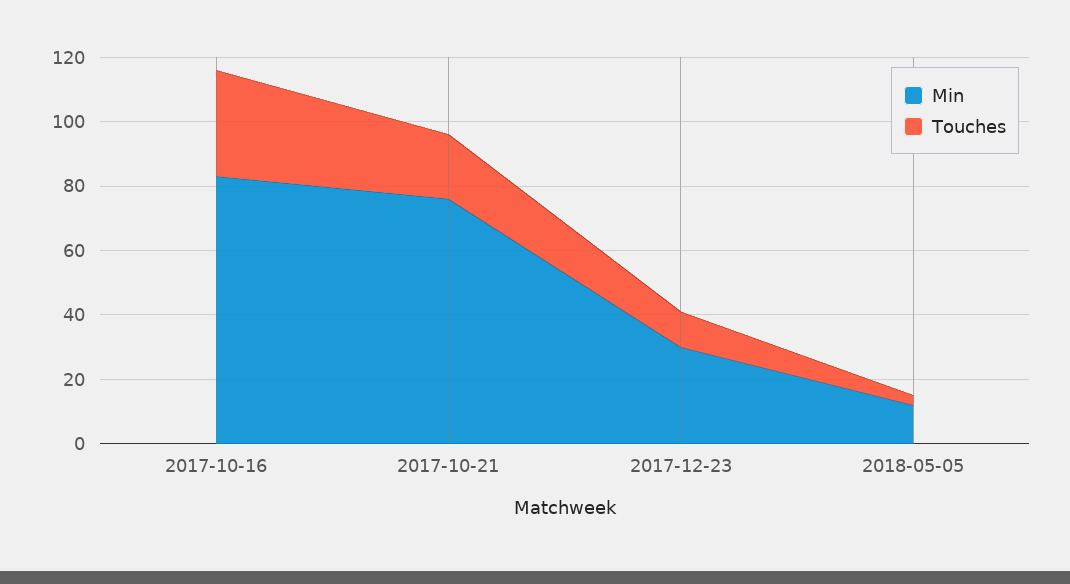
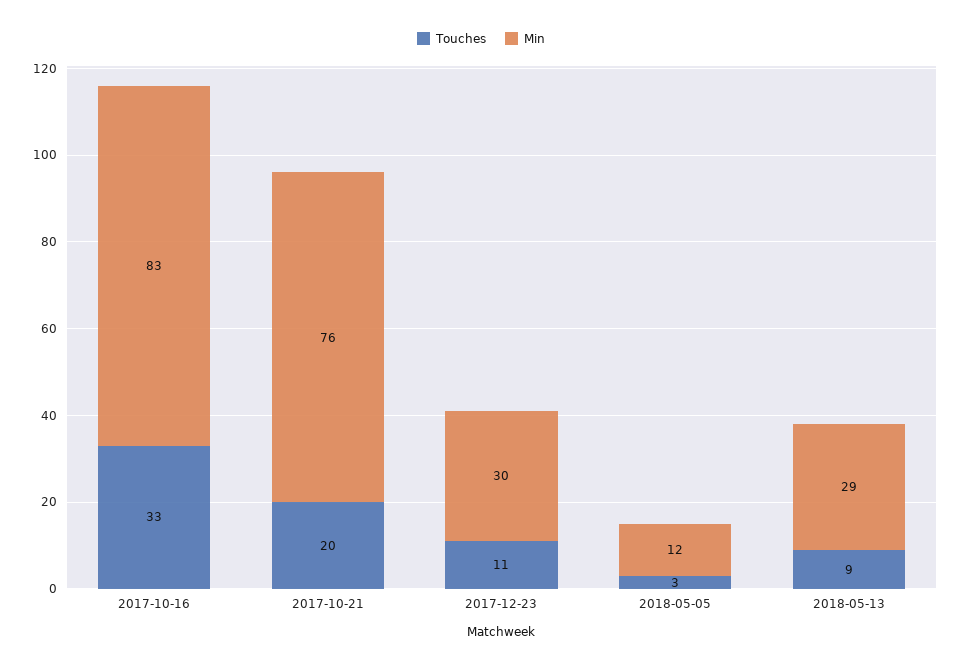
Touches, 2018-05-13: none -> 9
Min, 2018-05-13: none -> 29

